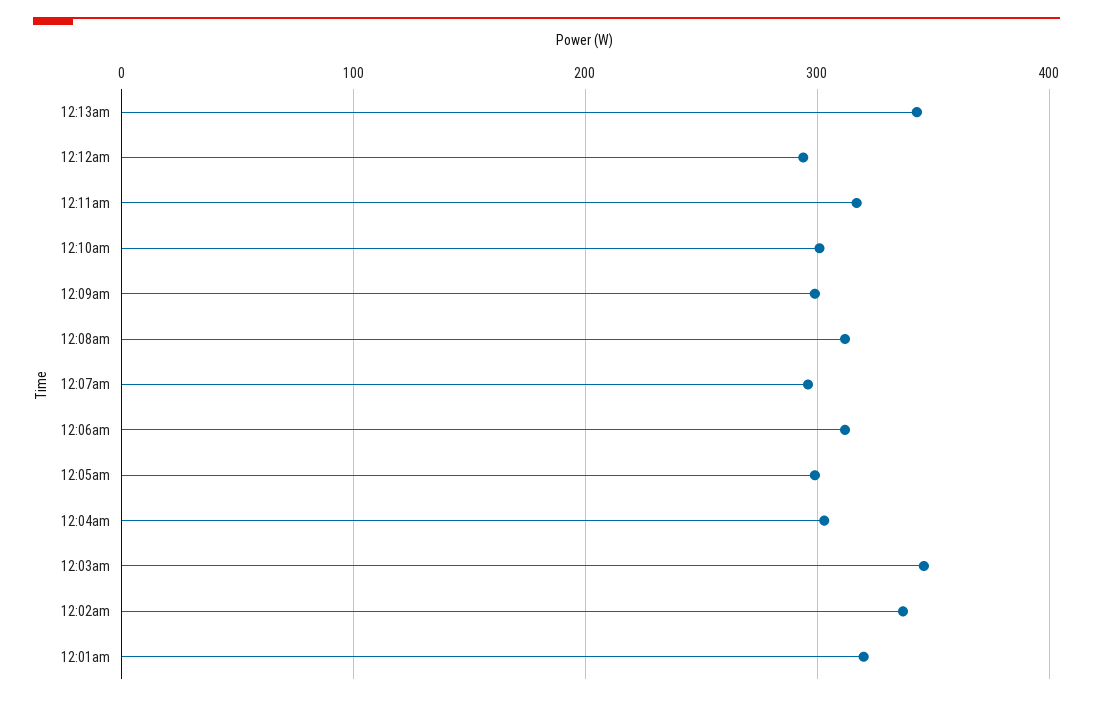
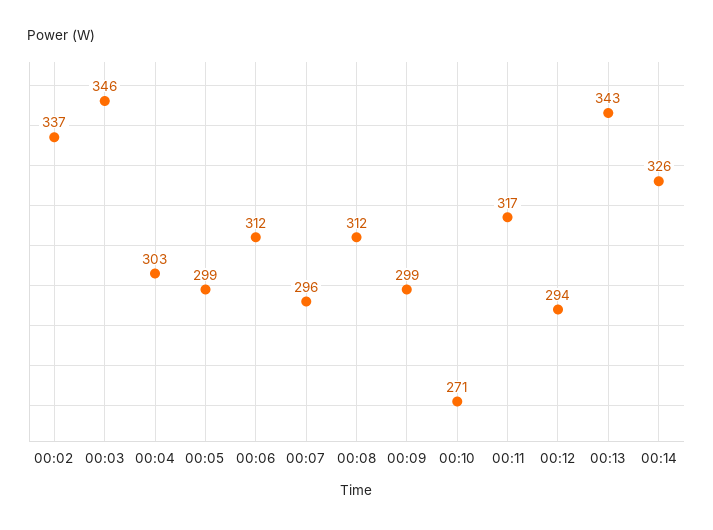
12:10am: 300 -> 271
12:01am: 320 -> none
00:14: none -> 326

